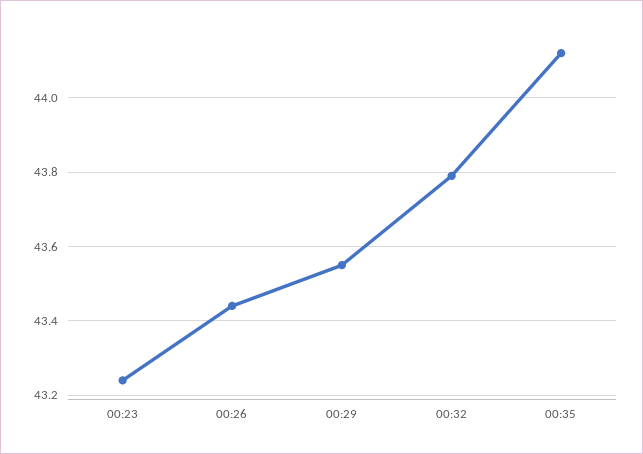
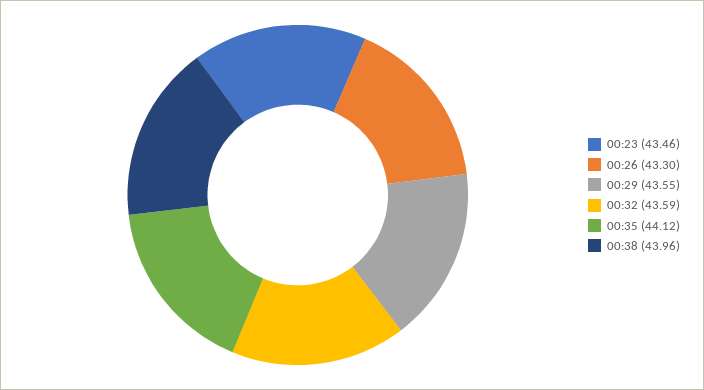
00:23: 43.25 -> 43.46
00:26: 43.45 -> 43.3
00:32: 43.8 -> 43.59
00:38: none -> 43.96

